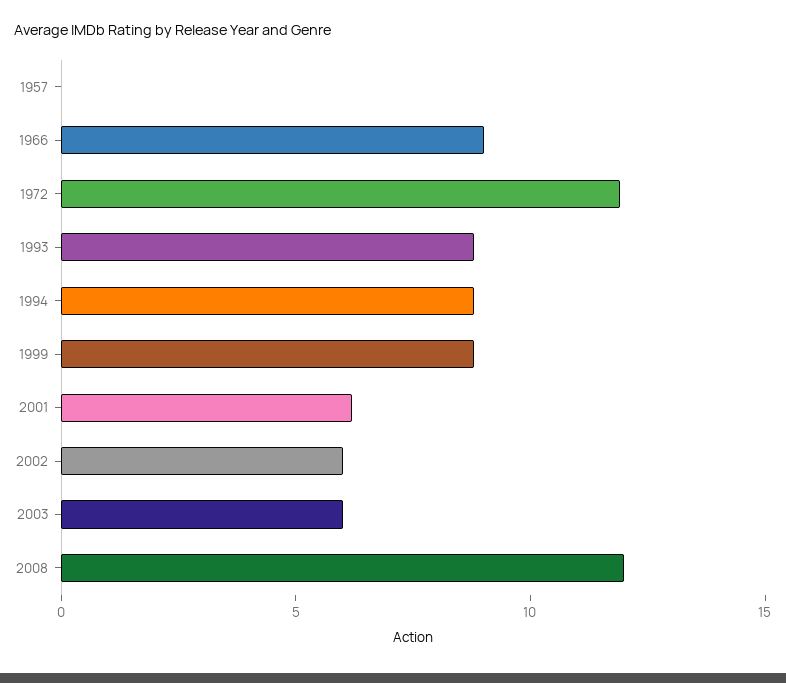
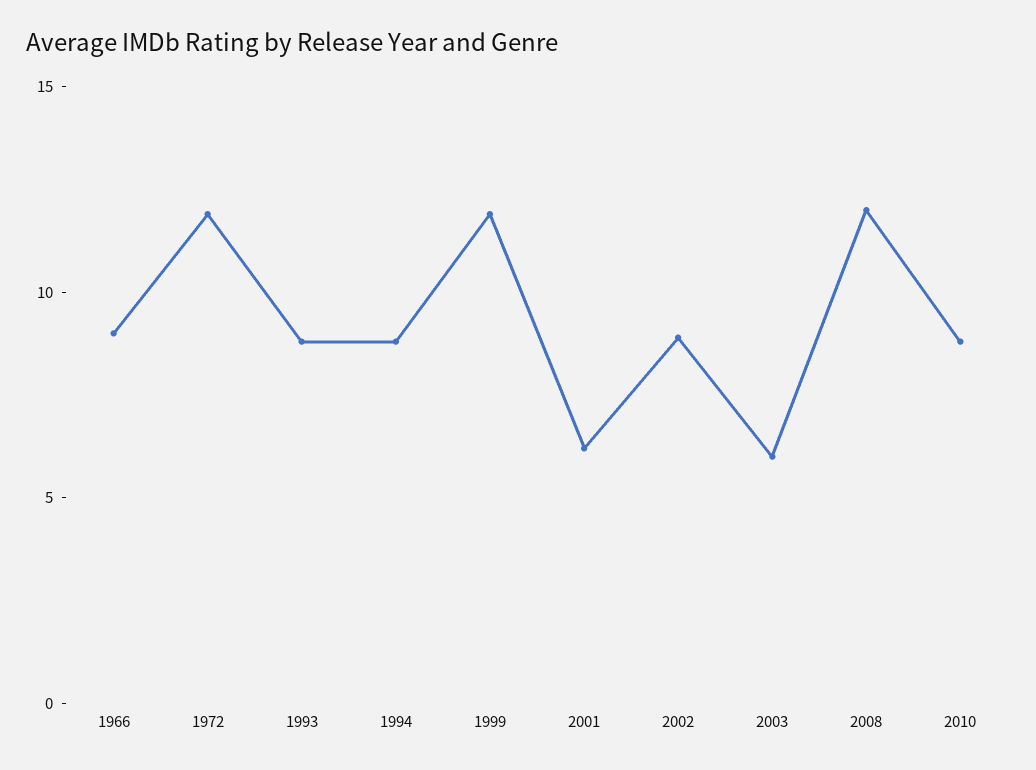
1957: 0 -> none
1999: 9 -> 12
2002: 6 -> 9
2010: none -> 9

